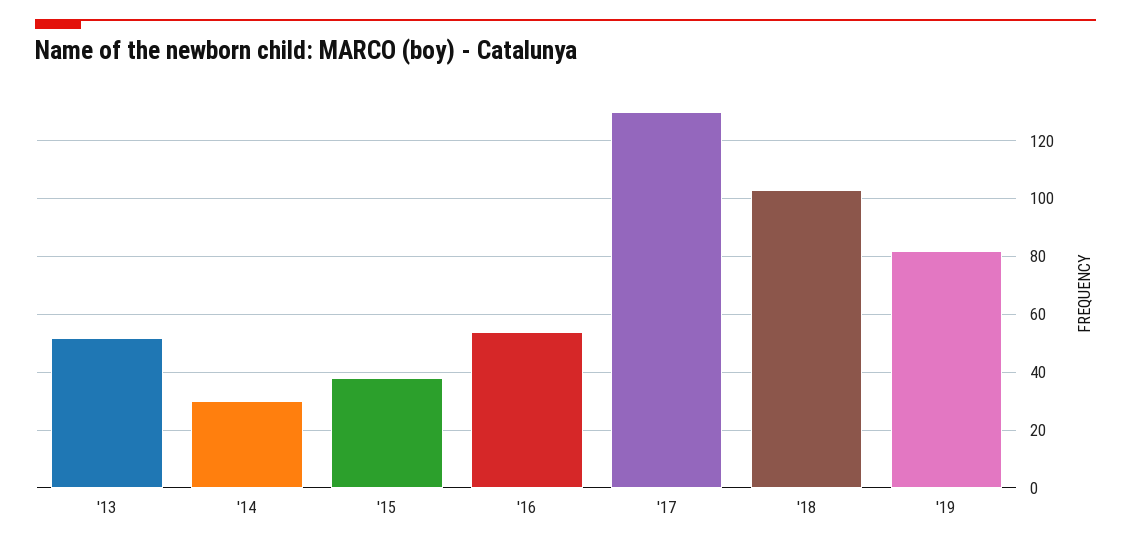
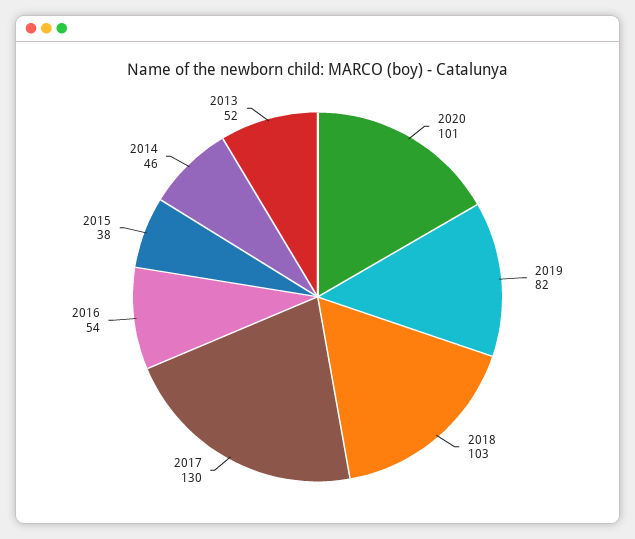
'14: 30 -> 46
2020: none -> 101

